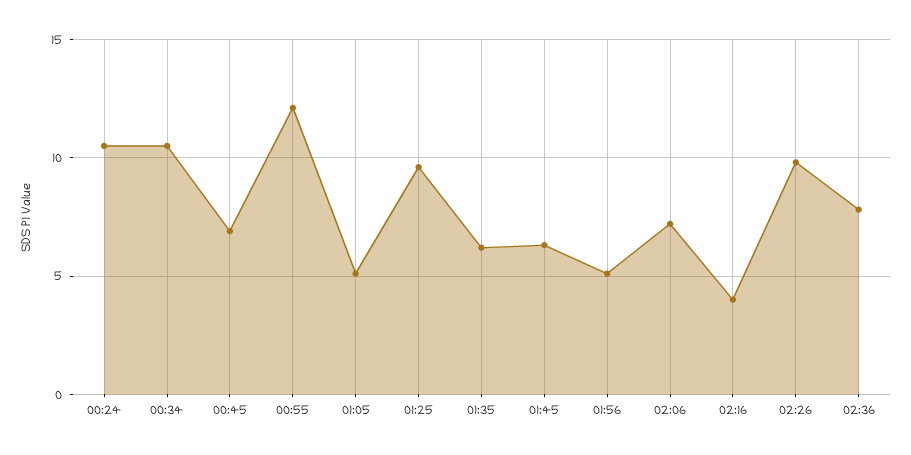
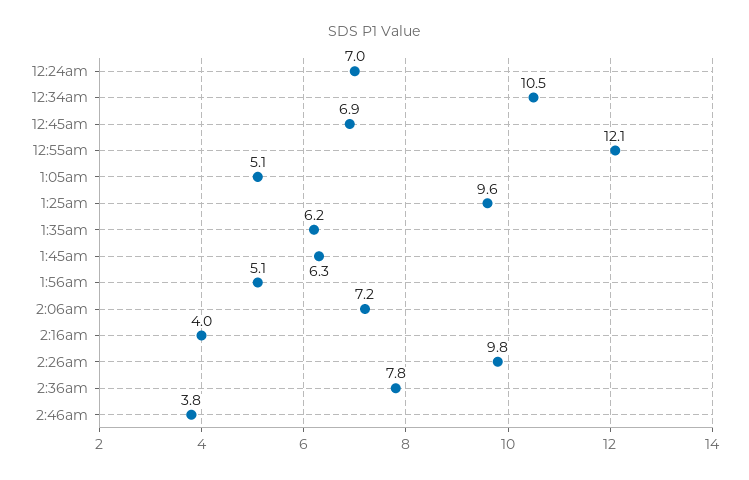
00:24: 10.5 -> 7
2:46am: none -> 3.8

